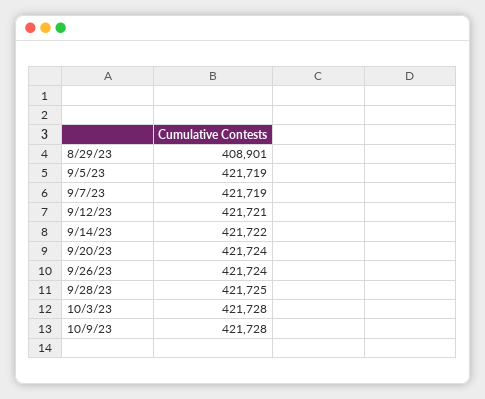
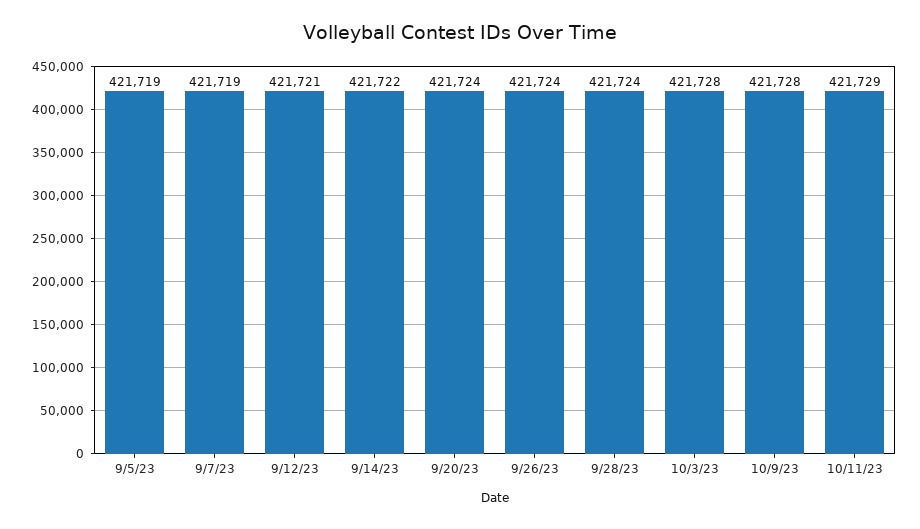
8/29/23: 408901 -> none
9/28/23: 421725 -> 421724
10/11/23: none -> 421729

